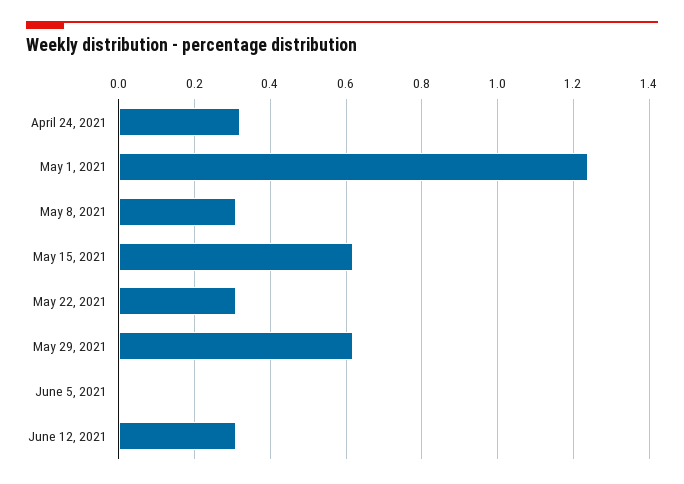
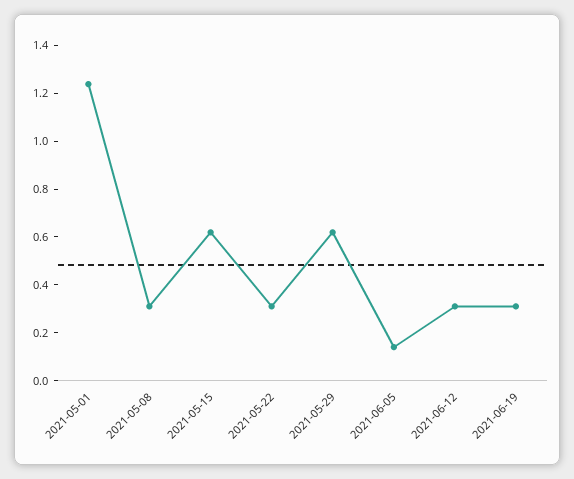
April 24, 2021: 0.32 -> none
June 5, 2021: 0 -> 0.15
2021-06-19: none -> 0.3

